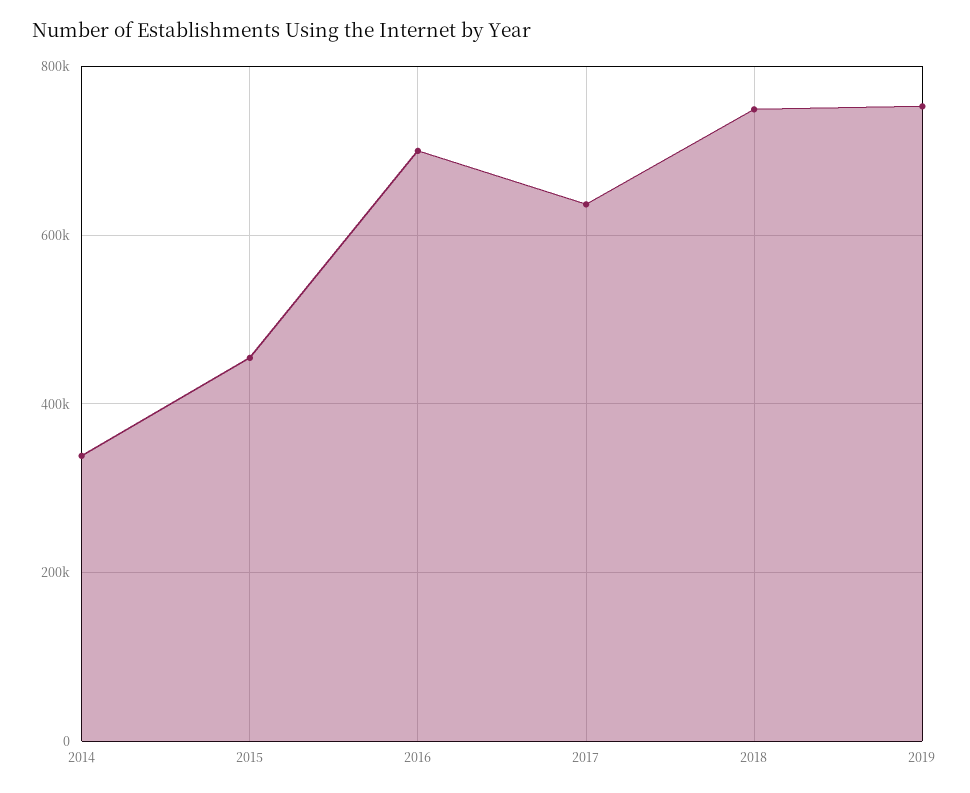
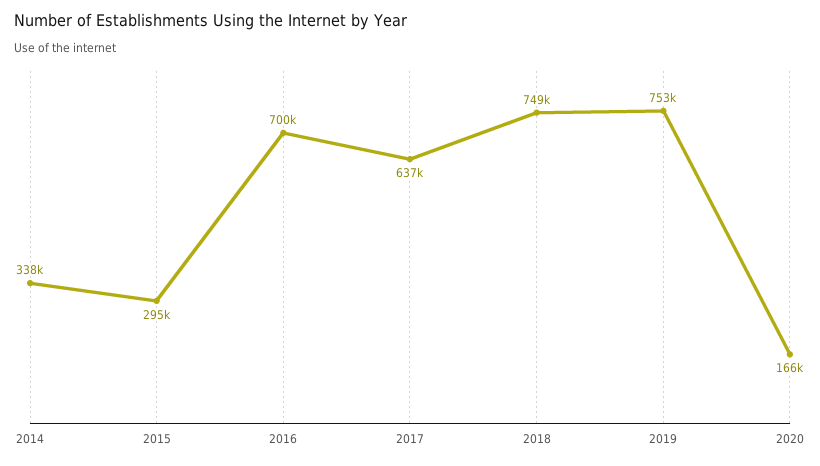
2015: 460000 -> 295000
2020: none -> 166000

